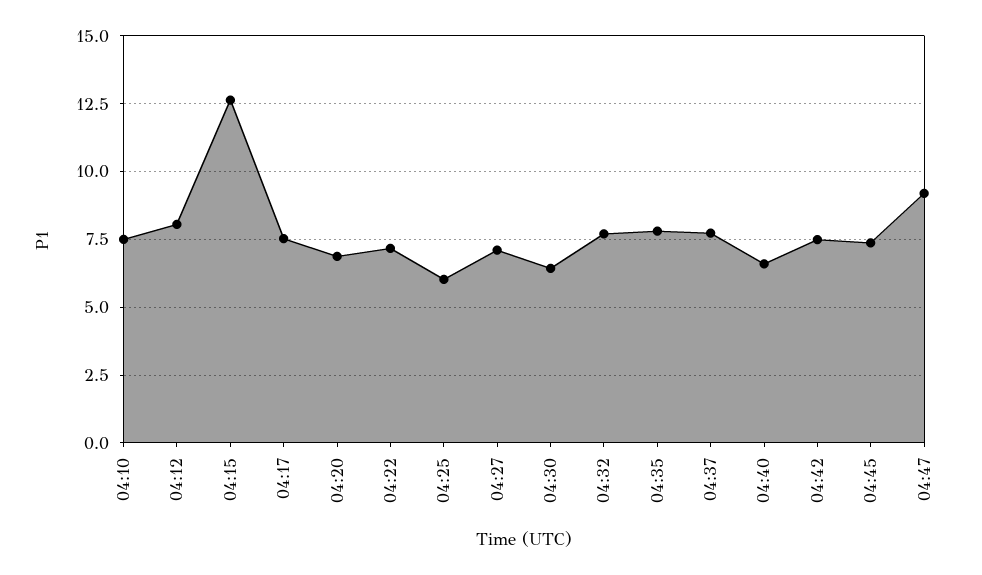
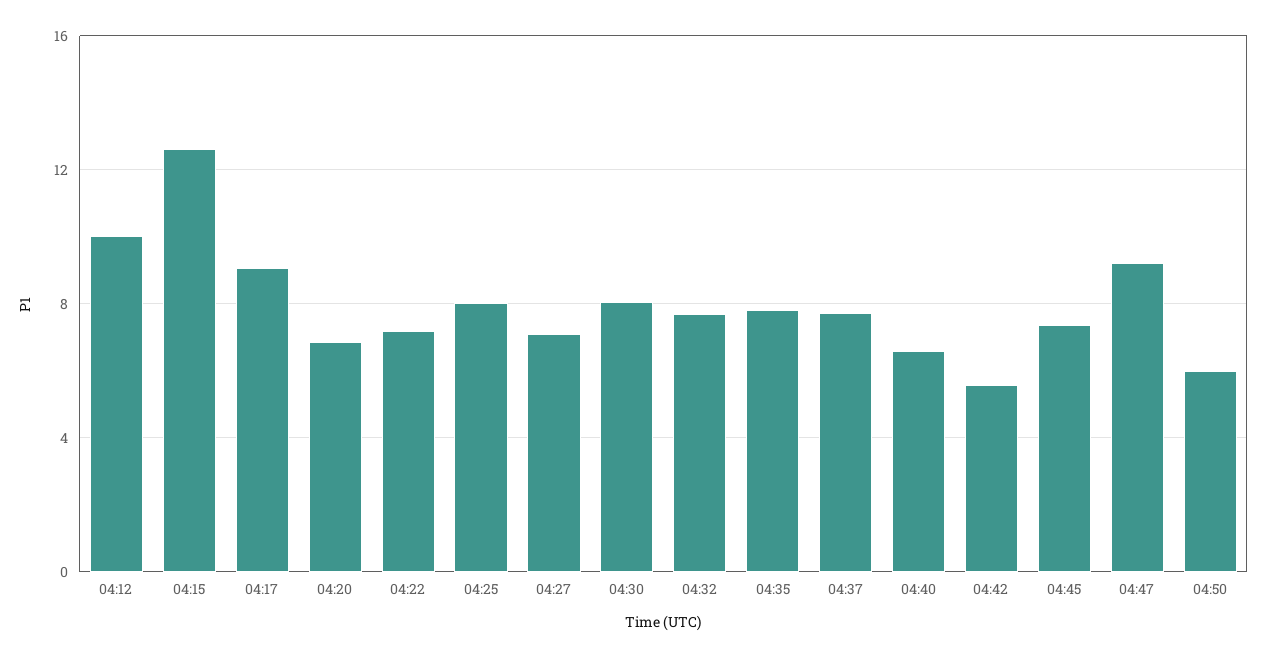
04:10: 7.5 -> none
04:12: 8 -> 10
04:17: 7.5 -> 9
04:25: 6 -> 8
04:30: 6.5 -> 8
04:42: 7.5 -> 5.5
04:50: none -> 6

